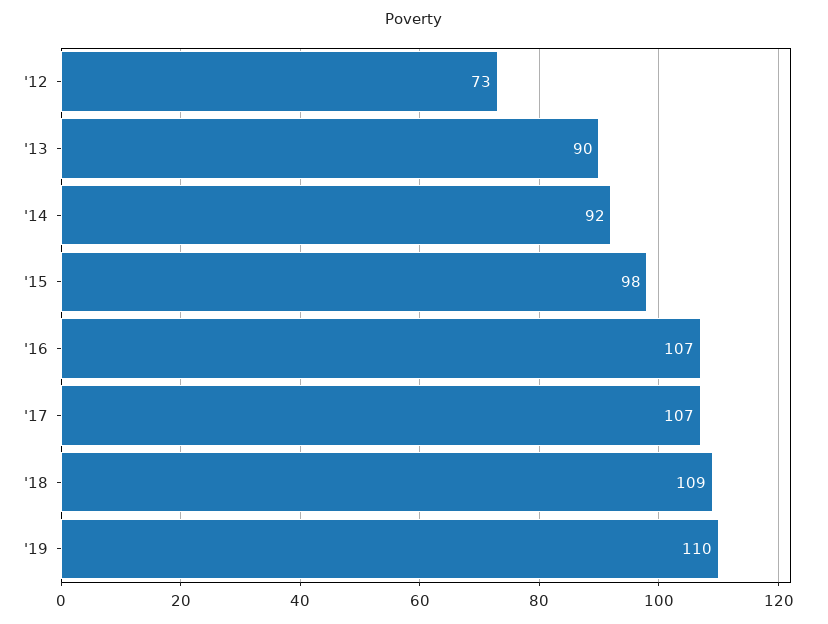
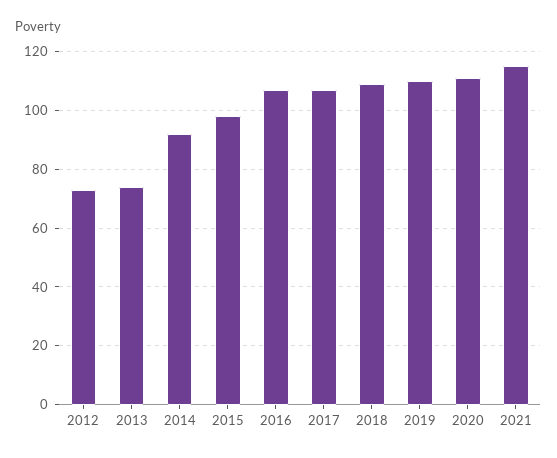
'13: 90 -> 75
2020: none -> 110
2021: none -> 115

